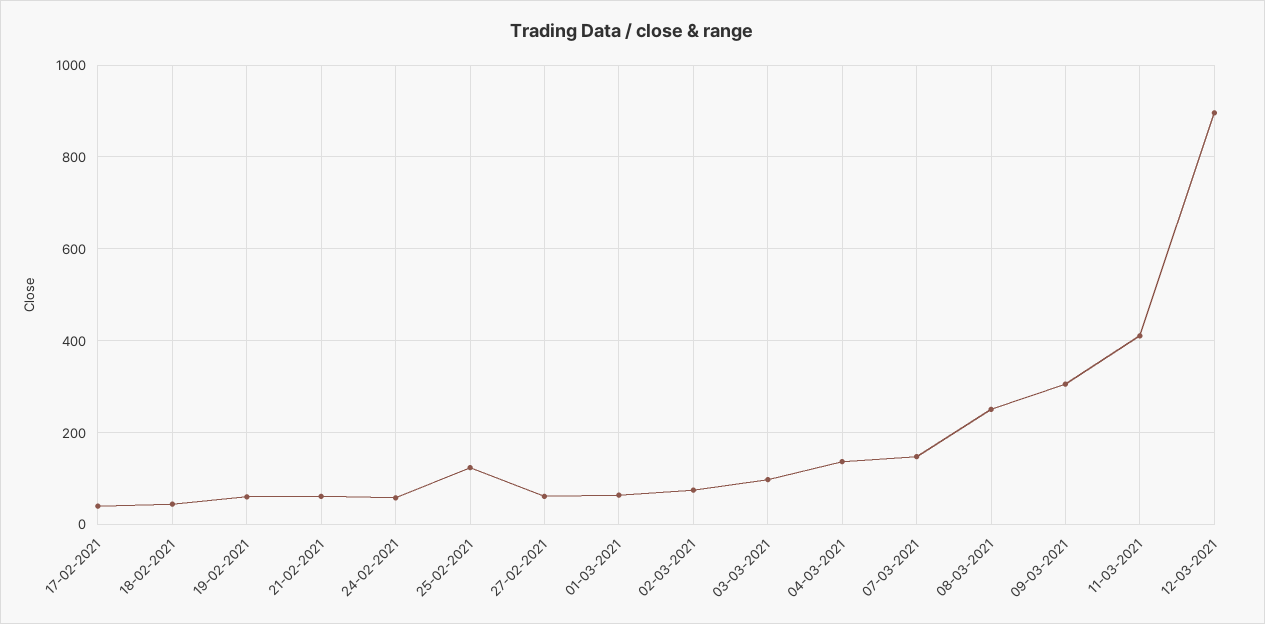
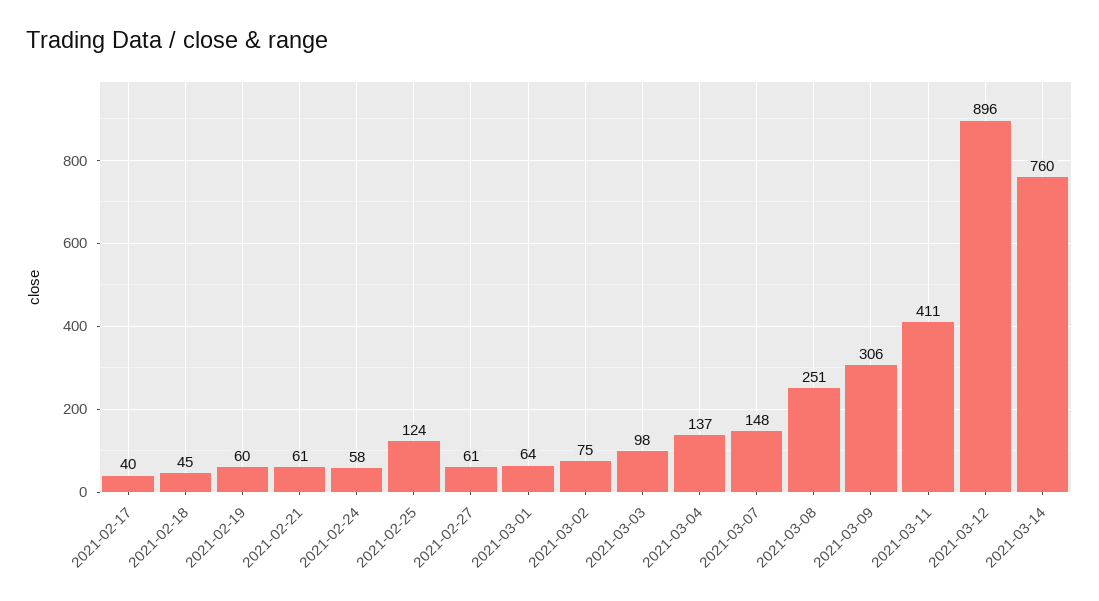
2021-03-14: none -> 760

